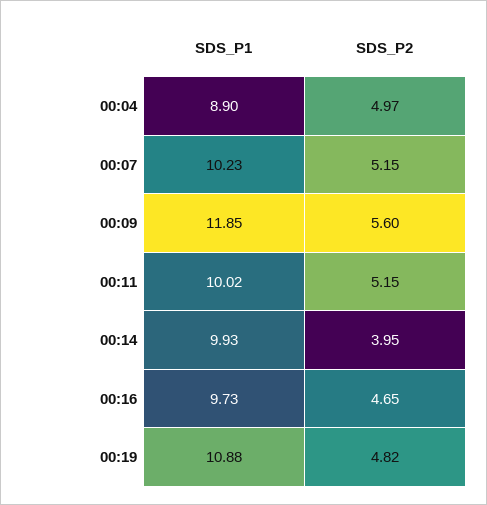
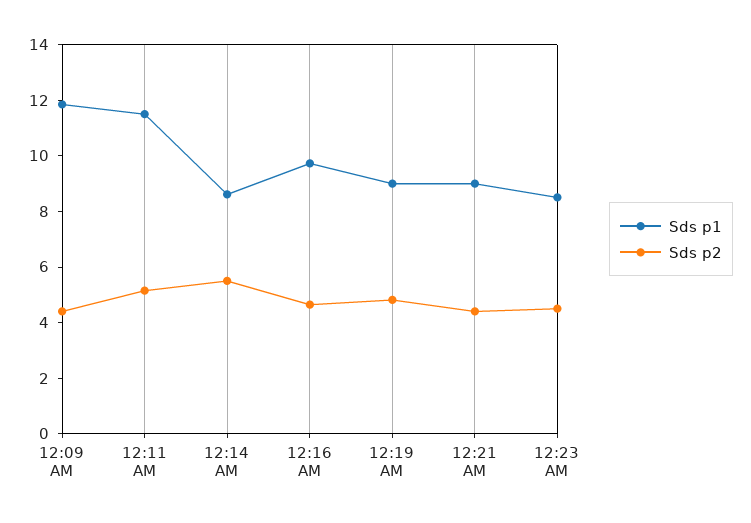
SDS_P1, 00:04: 8.9 -> none
SDS_P2, 00:04: 4.97 -> none
SDS_P1, 00:07: 10.23 -> none
SDS_P2, 00:07: 5.15 -> none
SDS_P2, 00:09: 5.6 -> 4.5
SDS_P1, 00:11: 10.02 -> 11.5
SDS_P1, 00:14: 9.93 -> 8.5
SDS_P2, 00:14: 3.95 -> 5.5
SDS_P1, 00:19: 10.88 -> 9
SDS_P1, 12:21 AM: none -> 9
SDS_P2, 12:21 AM: none -> 4.5
SDS_P1, 12:23 AM: none -> 8.5
SDS_P2, 12:23 AM: none -> 4.5

